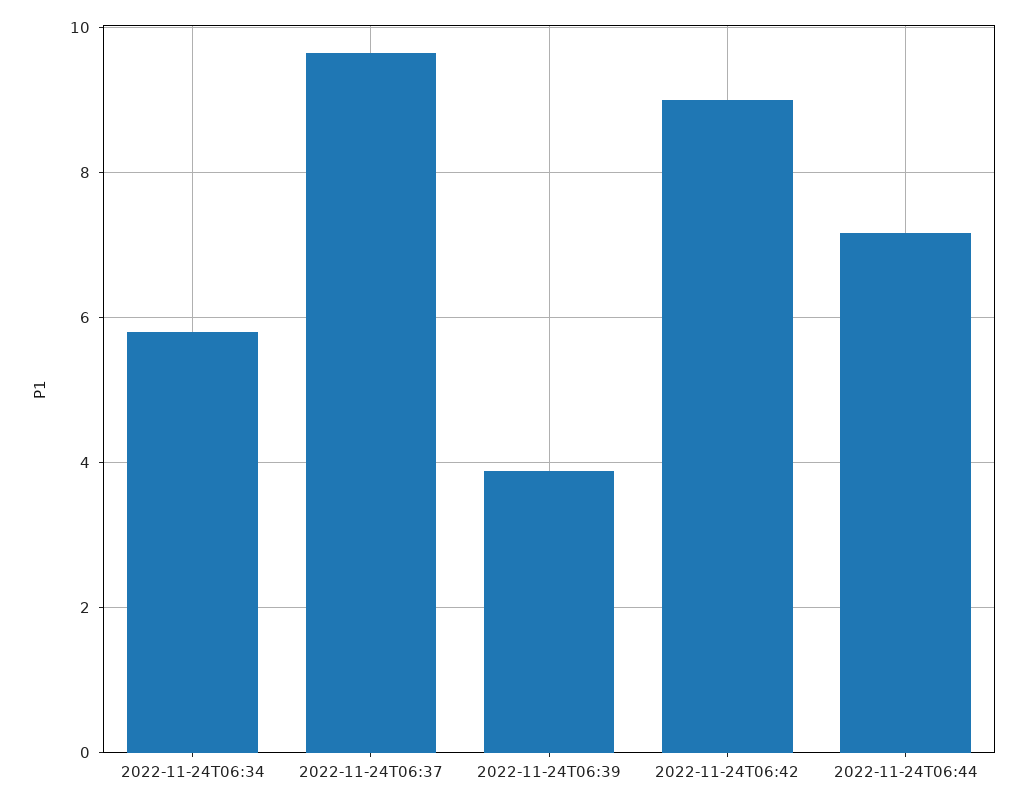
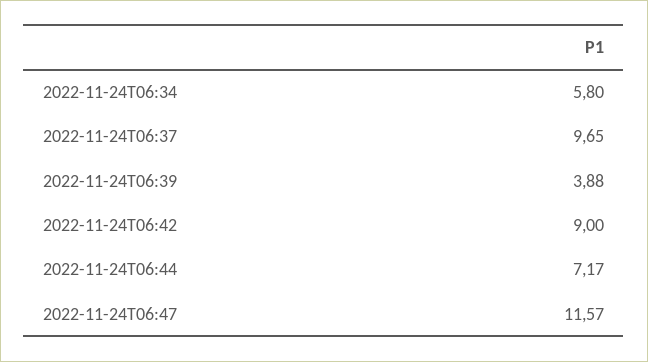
2022-11-24T06:47: none -> 11.57

